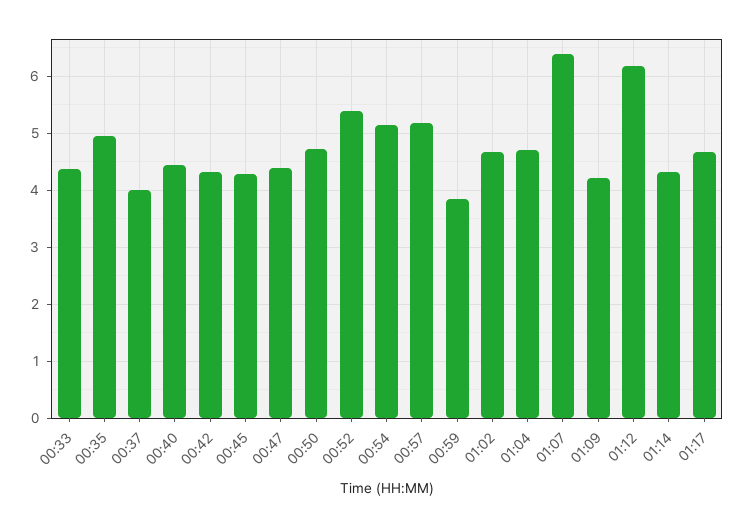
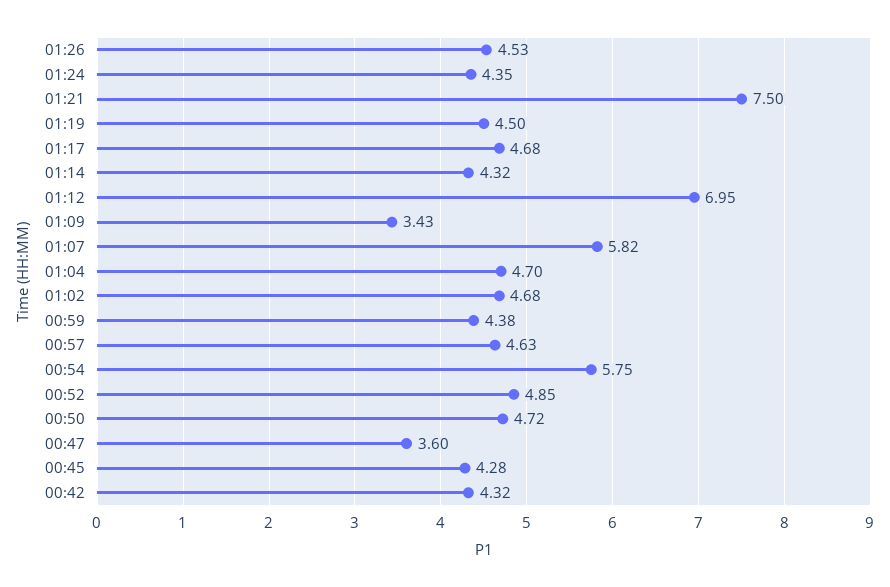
00:33: 4.4 -> none
00:35: 5 -> none
00:37: 4 -> none
00:40: 4.4 -> none
00:47: 4.4 -> 3.6
00:52: 5.4 -> 4.85
00:54: 5.2 -> 5.75
00:57: 5.2 -> 4.63
00:59: 3.8 -> 4.38
01:07: 6.4 -> 5.82
01:09: 4.2 -> 3.43
01:12: 6.2 -> 6.95
01:26: none -> 4.53
01:24: none -> 4.35
01:21: none -> 7.5
01:19: none -> 4.5

